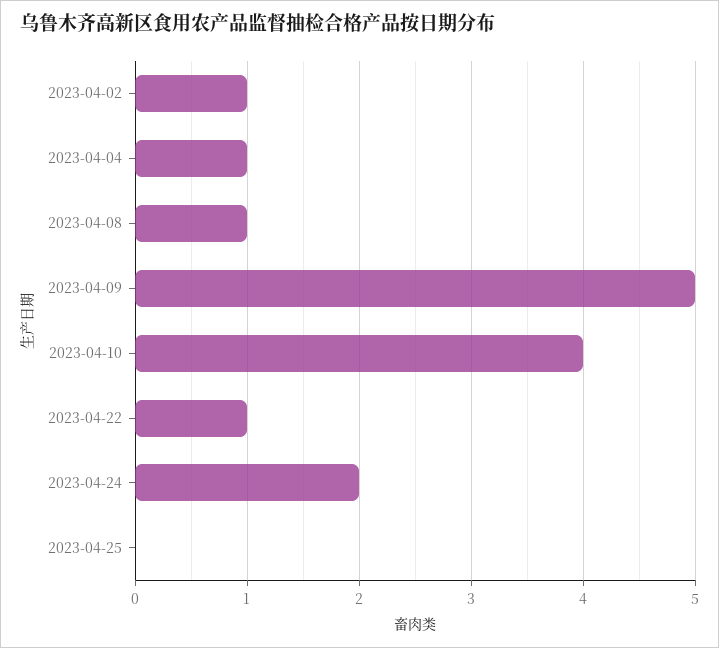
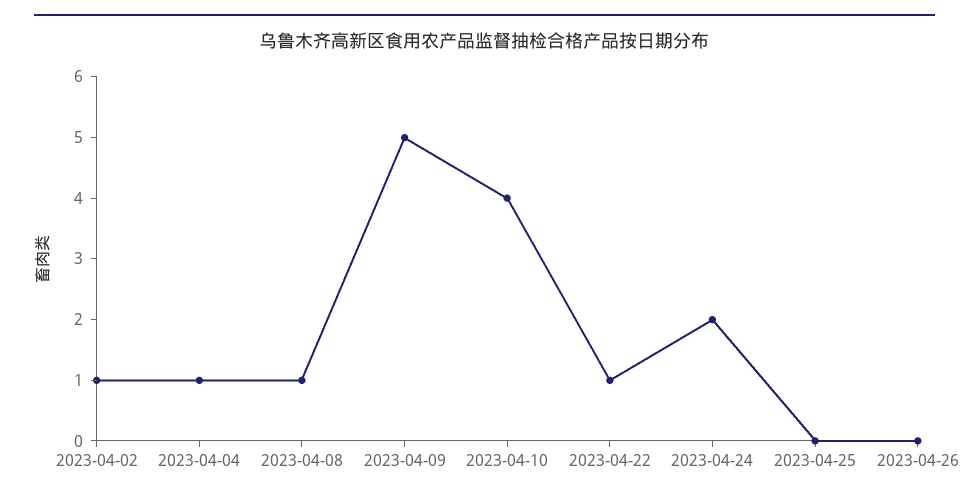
2023-04-26: none -> 0

